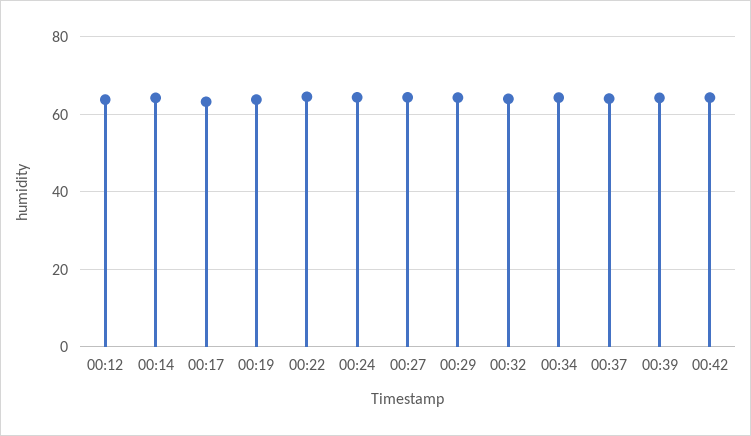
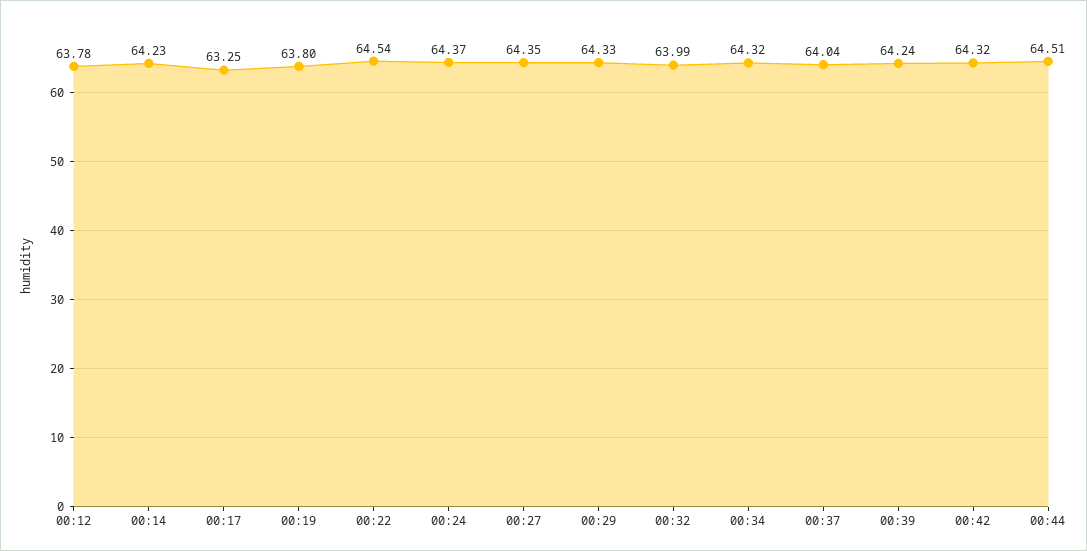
00:44: none -> 64.51

